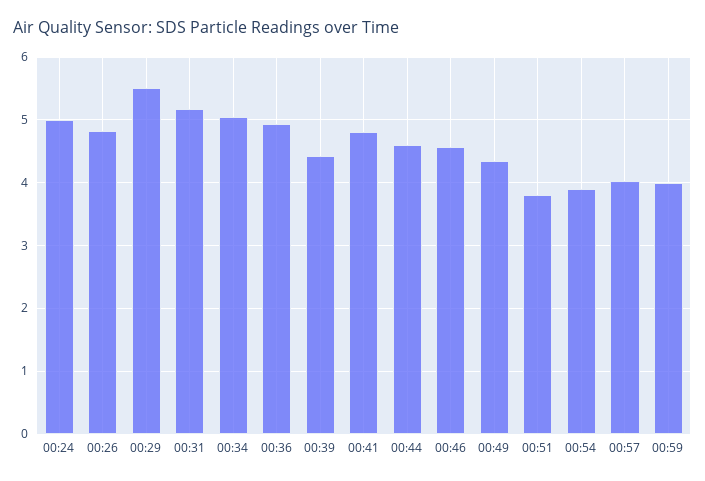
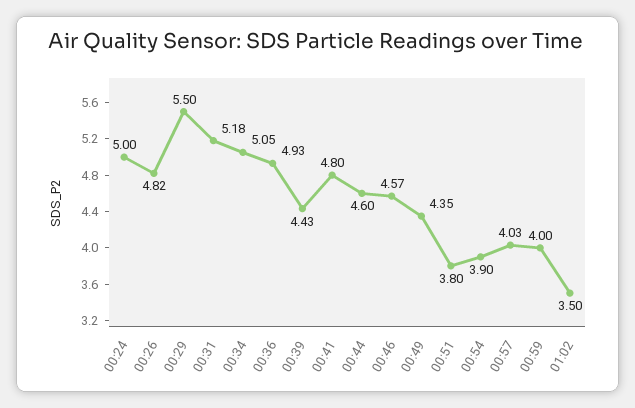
01:02: none -> 3.5

